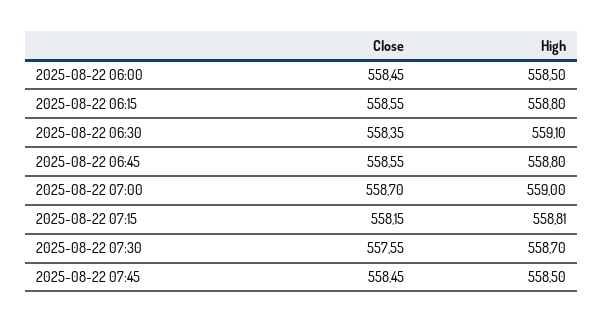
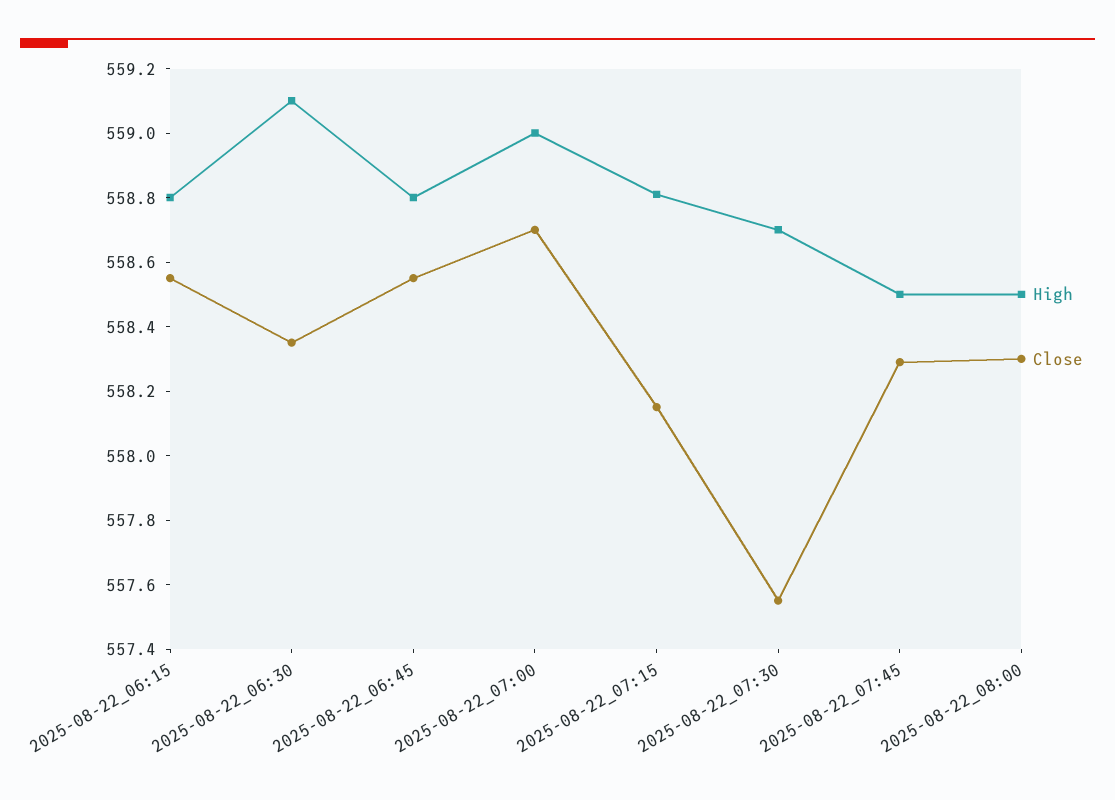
Close, 2025-08-22 06:00: 558.45 -> none
High, 2025-08-22 06:00: 558.5 -> none
Close, 2025-08-22 07:45: 558.45 -> 558.3
High, 2025-08-22_08:00: none -> 558.5
Close, 2025-08-22_08:00: none -> 558.3

